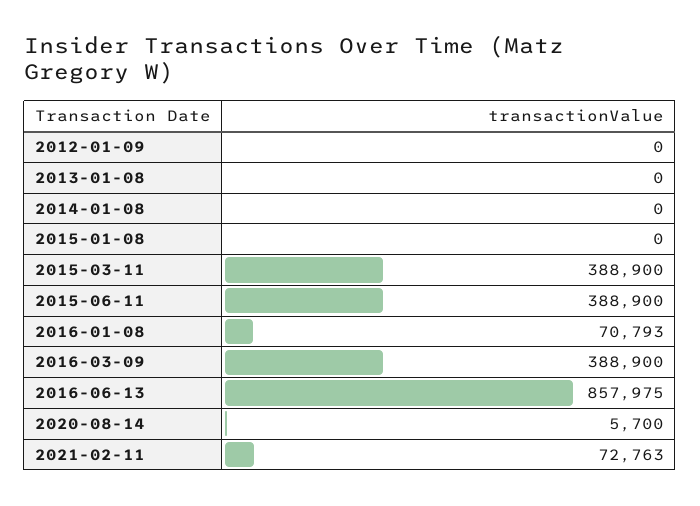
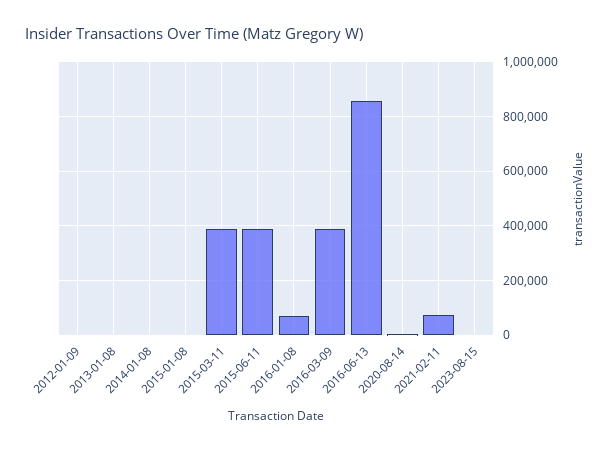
2023-08-15: none -> 0

